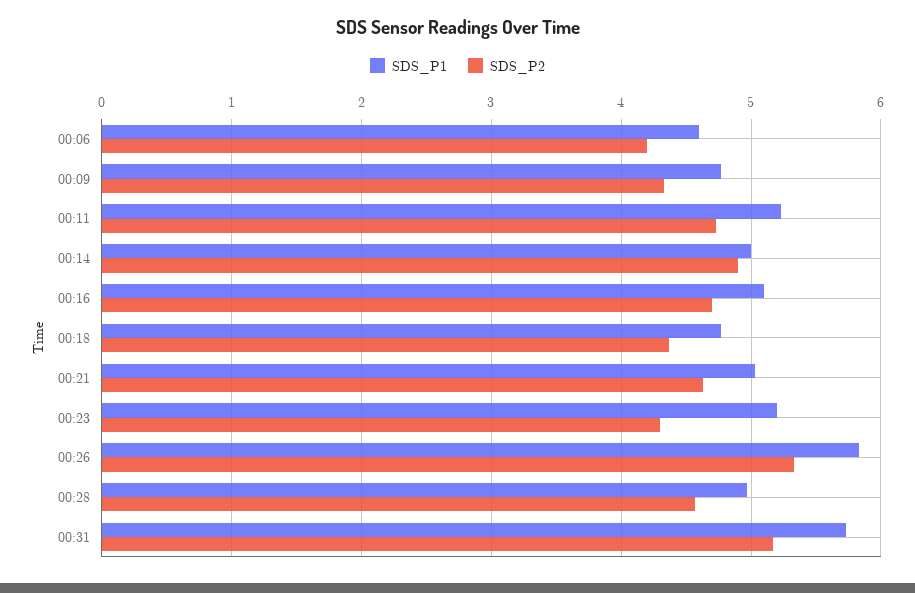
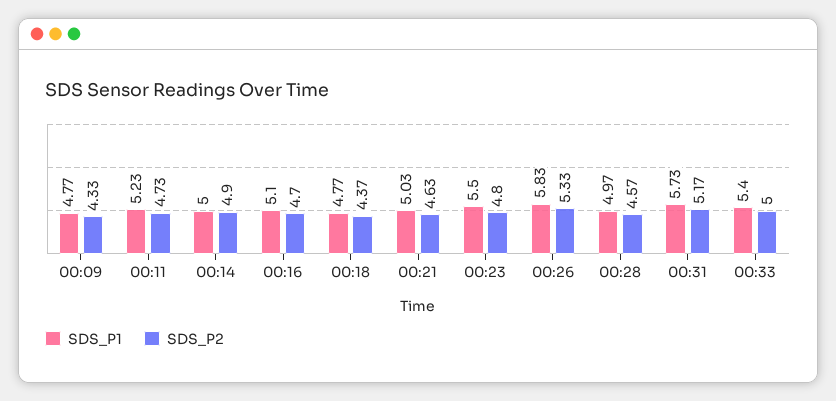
SDS_P1, 00:06: 4.6 -> none
SDS_P2, 00:06: 4.2 -> none
SDS_P1, 00:23: 5.2 -> 5.5
SDS_P2, 00:23: 4.3 -> 4.8
SDS_P1, 00:33: none -> 5.4
SDS_P2, 00:33: none -> 5

